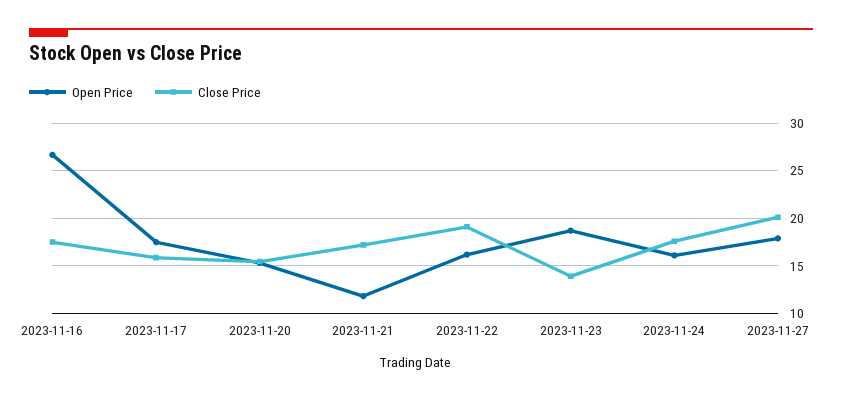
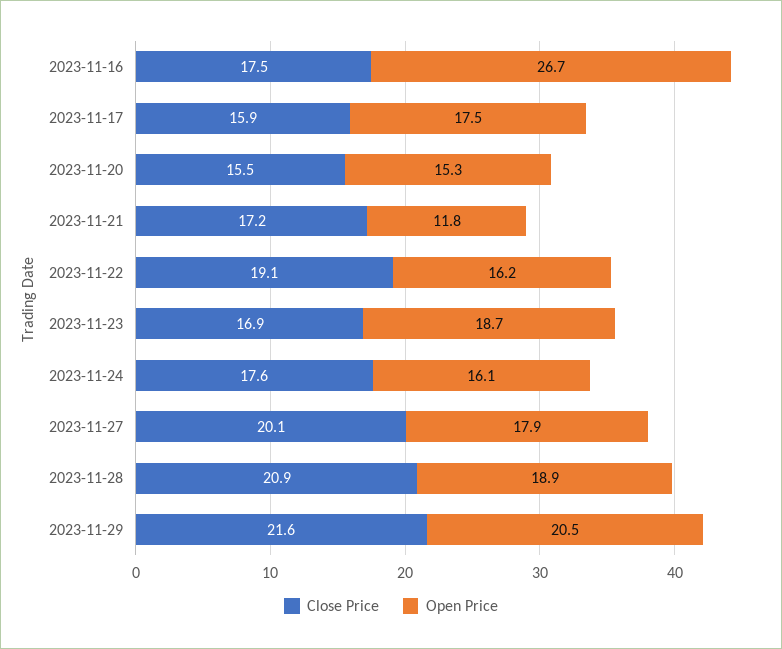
Close Price, 2023-11-23: 14 -> 16.9
Close Price, 2023-11-28: none -> 20.9
Open Price, 2023-11-28: none -> 18.9
Close Price, 2023-11-29: none -> 21.6
Open Price, 2023-11-29: none -> 20.5

